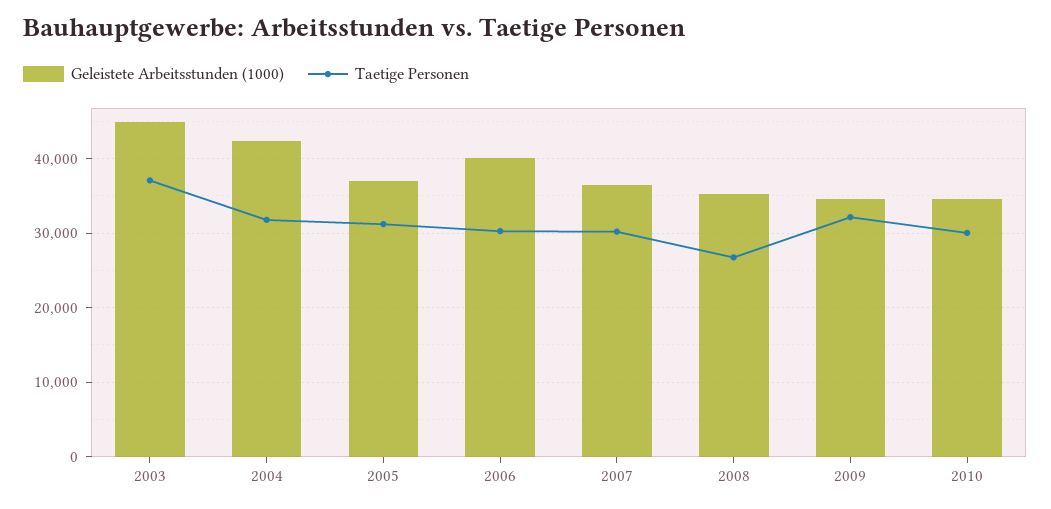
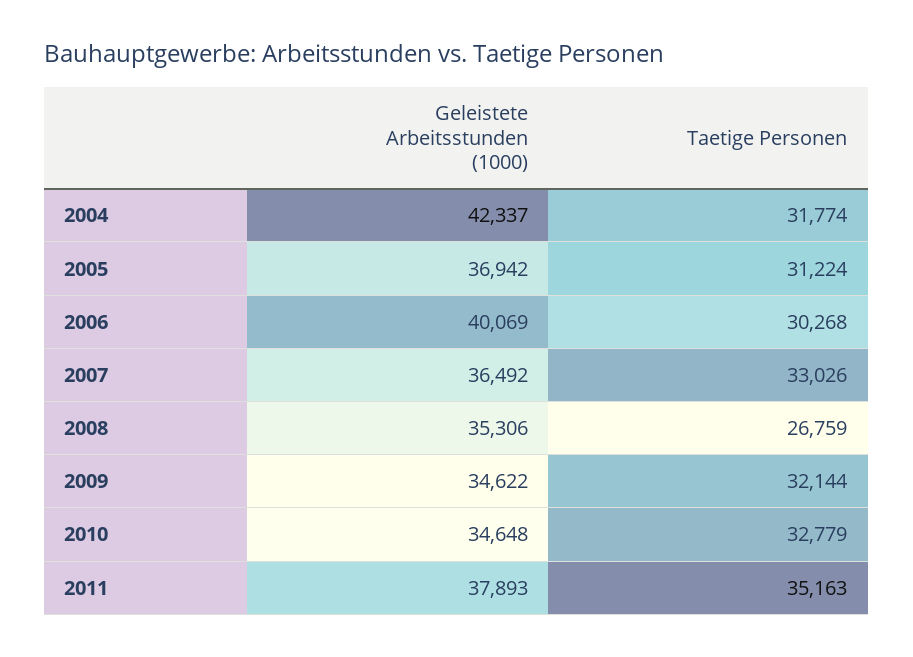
Geleistete Arbeitsstunden (1000), 2003: 45000 -> none
Taetige Personen, 2003: 37000 -> none
Taetige Personen, 2007: 30000 -> 33026
Taetige Personen, 2010: 30000 -> 32779
Geleistete Arbeitsstunden (1000), 2011: none -> 37893
Taetige Personen, 2011: none -> 35163

